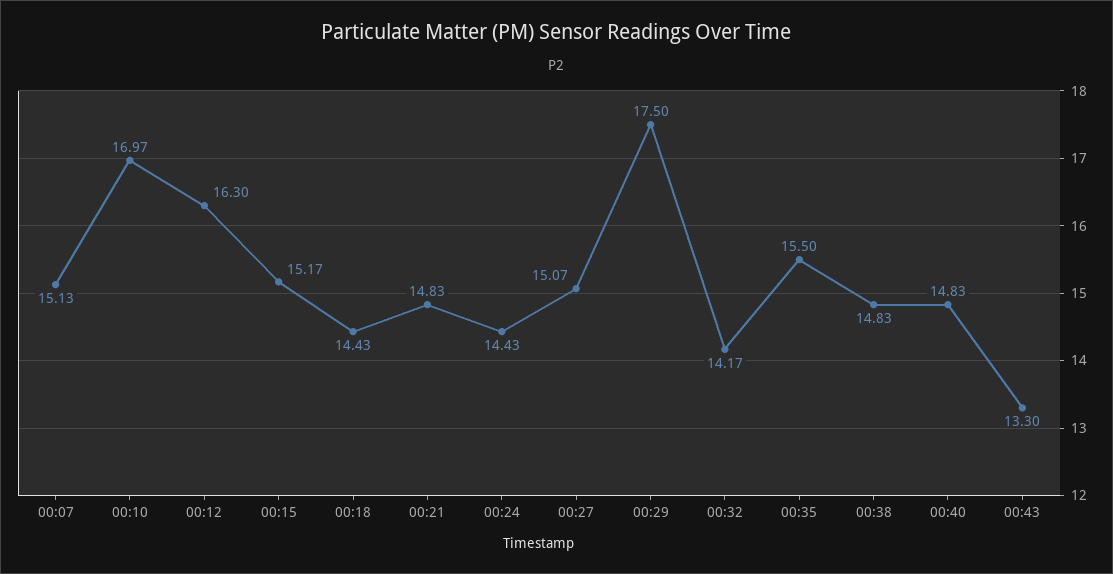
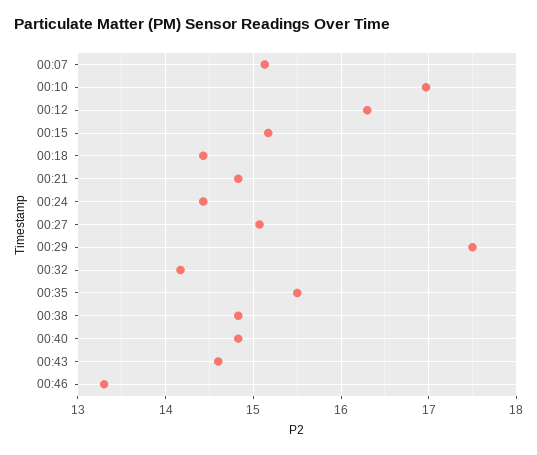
00:43: 13.3 -> 14.6
00:46: none -> 13.3

